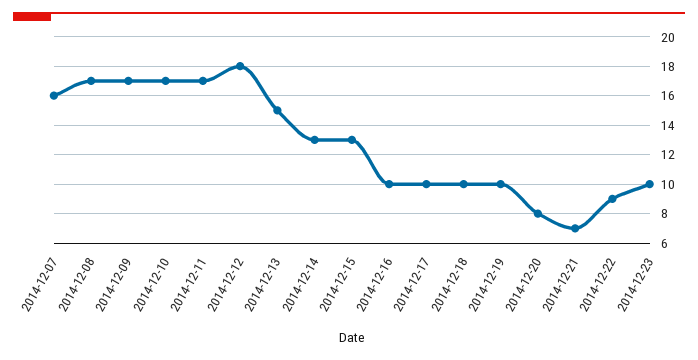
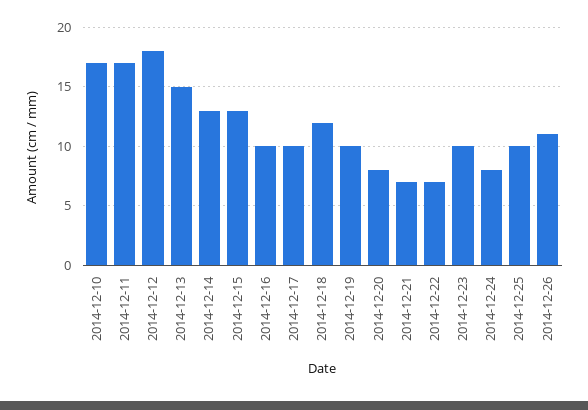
2014-12-07: 16 -> none
2014-12-08: 17 -> none
2014-12-09: 17 -> none
2014-12-18: 10 -> 12
2014-12-22: 9 -> 7
2014-12-24: none -> 8
2014-12-25: none -> 10
2014-12-26: none -> 11

